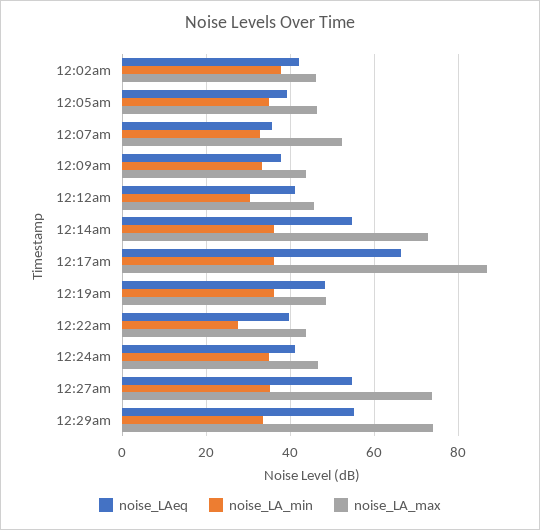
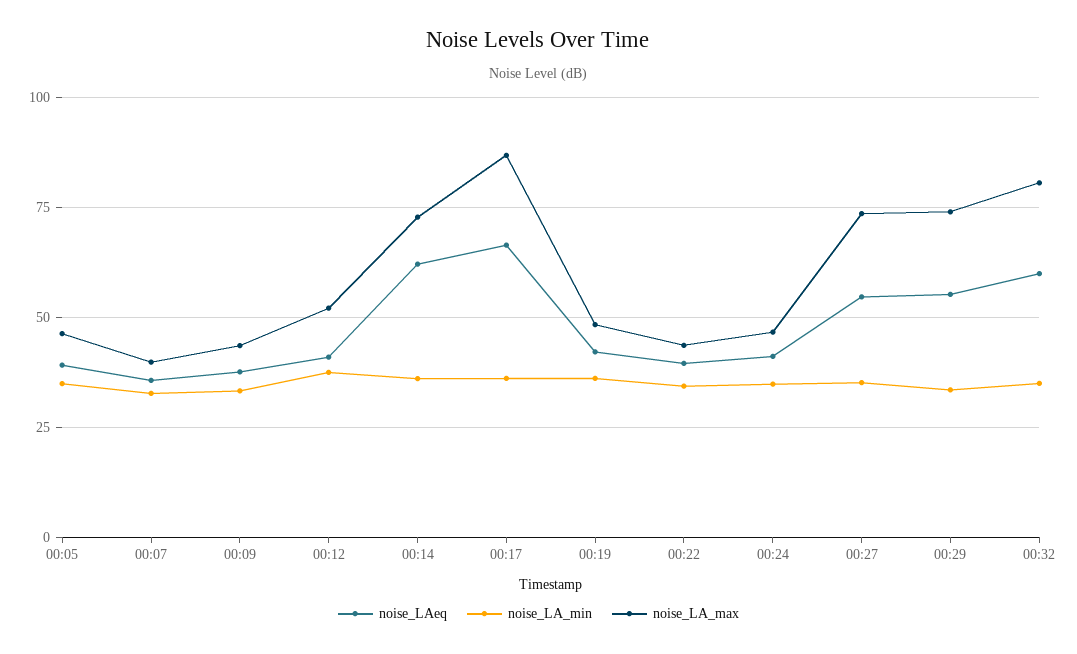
noise_LAeq, 12:02am: 42 -> none
noise_LA_min, 12:02am: 38 -> none
noise_LA_max, 12:02am: 46 -> none
noise_LA_max, 12:07am: 52 -> 40
noise_LA_min, 12:12am: 30 -> 37.5
noise_LA_max, 12:12am: 46 -> 52.5
noise_LAeq, 12:14am: 54 -> 62.5
noise_LAeq, 12:19am: 48 -> 42.5
noise_LA_min, 12:22am: 28 -> 35
noise_LAeq, 00:32: none -> 60
noise_LA_min, 00:32: none -> 35
noise_LA_max, 00:32: none -> 80

